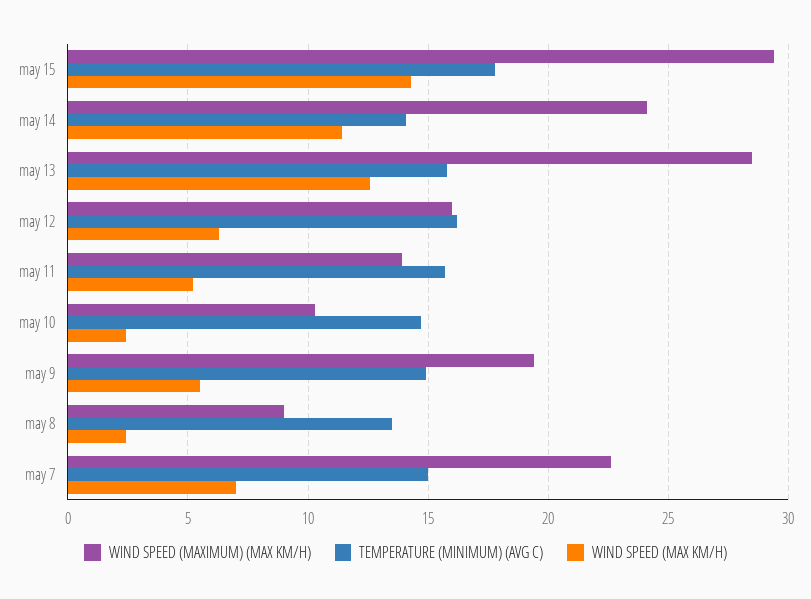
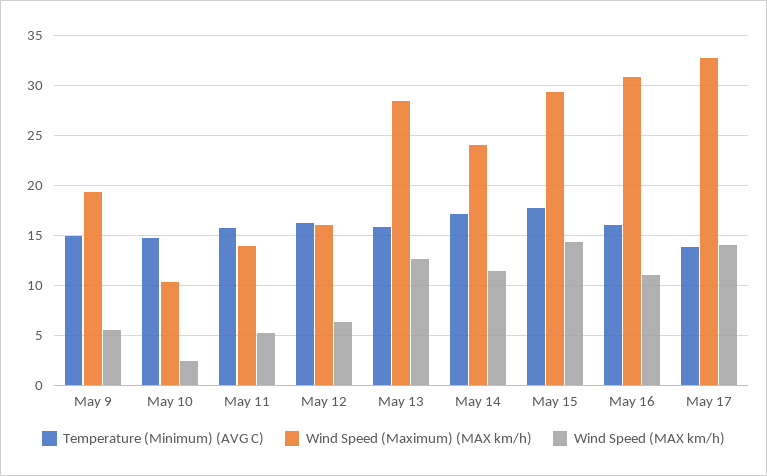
TEMPERATURE (MINIMUM) (AVG C), may 14: 14 -> 17
WIND SPEED (MAXIMUM) (MAX KM/H), may 8: 9 -> none
TEMPERATURE (MINIMUM) (AVG C), may 8: 13.5 -> none
WIND SPEED (MAX KM/H), may 8: 2.5 -> none
WIND SPEED (MAXIMUM) (MAX KM/H), may 7: 22.5 -> none
TEMPERATURE (MINIMUM) (AVG C), may 7: 15 -> none
WIND SPEED (MAX KM/H), may 7: 7 -> none
TEMPERATURE (MINIMUM) (AVG C), May 16: none -> 16
WIND SPEED (MAXIMUM) (MAX KM/H), May 16: none -> 31
WIND SPEED (MAX KM/H), May 16: none -> 11
TEMPERATURE (MINIMUM) (AVG C), May 17: none -> 14
WIND SPEED (MAXIMUM) (MAX KM/H), May 17: none -> 33
WIND SPEED (MAX KM/H), May 17: none -> 14

